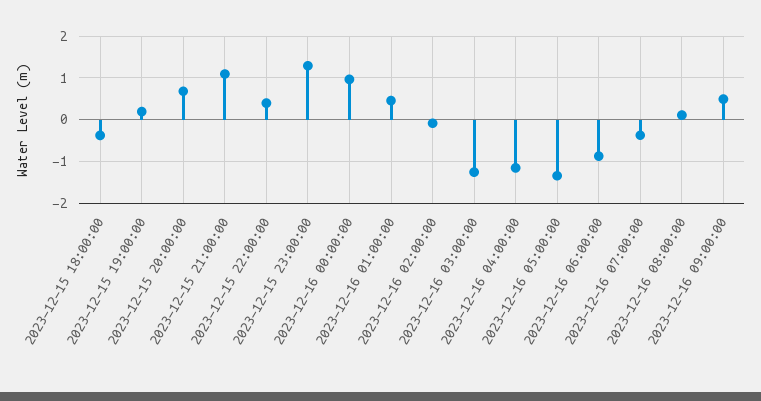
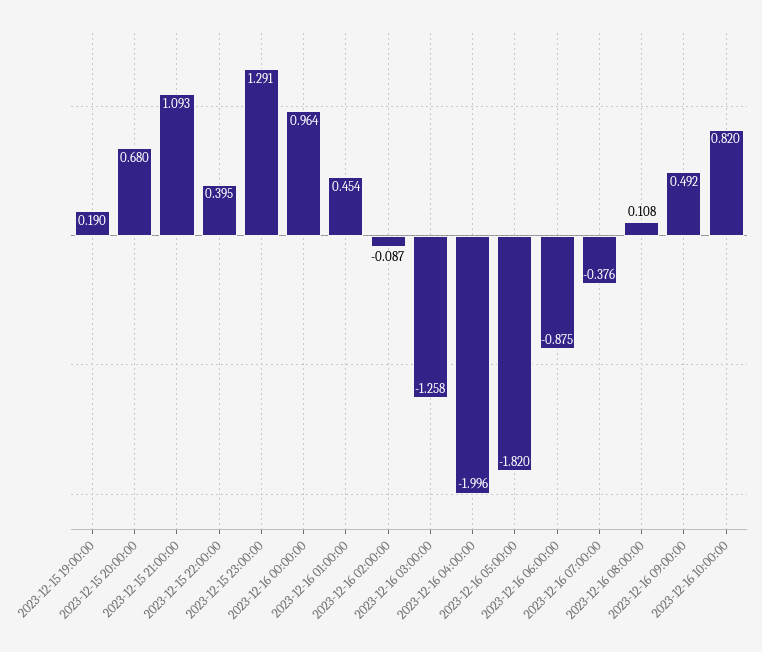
2023-12-15 18:00:00: -0.4 -> none
2023-12-16 04:00:00: -1.2 -> -1.996
2023-12-16 05:00:00: -1.4 -> -1.82
2023-12-16 10:00:00: none -> 0.82

